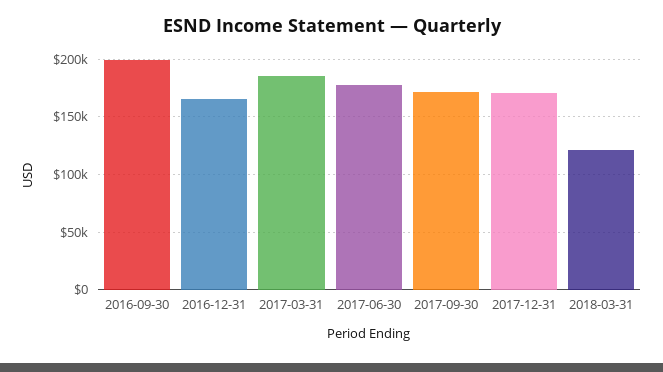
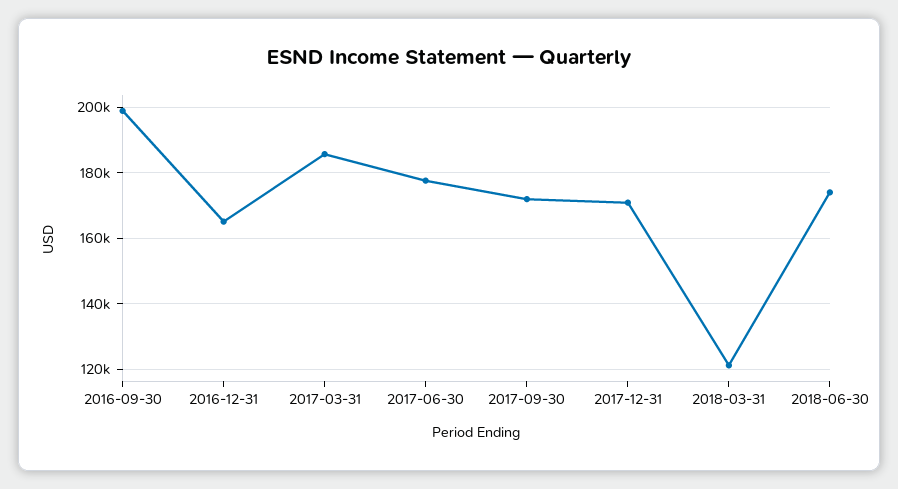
2018-06-30: none -> 174000

